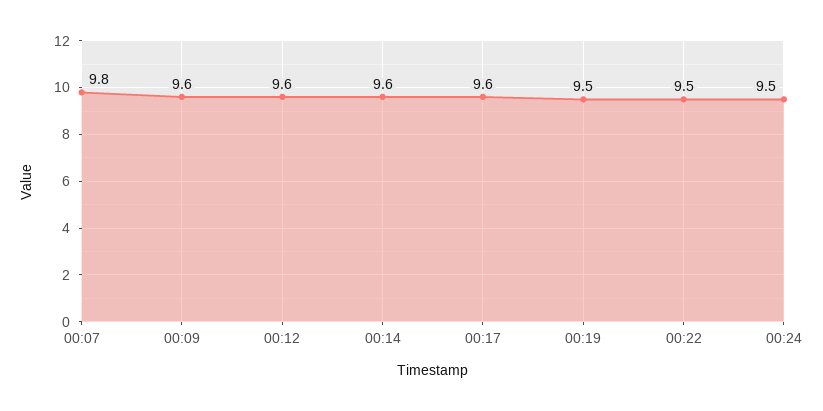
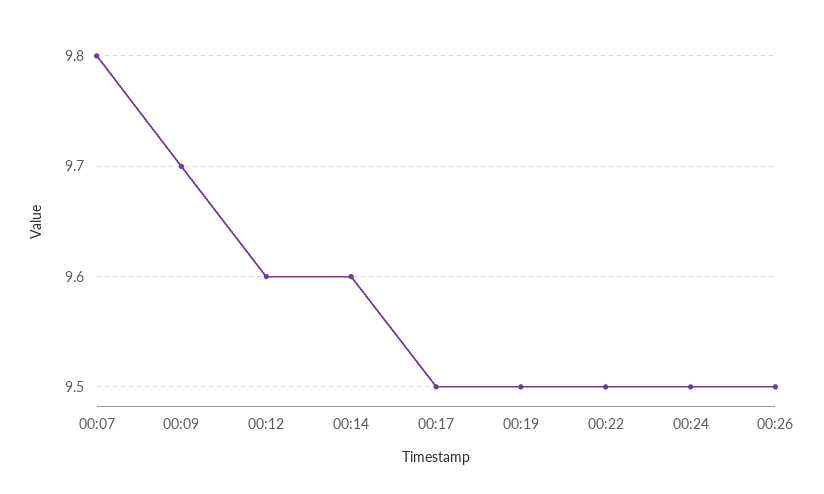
00:09: 9.6 -> 9.7
00:17: 9.6 -> 9.5
00:26: none -> 9.5

